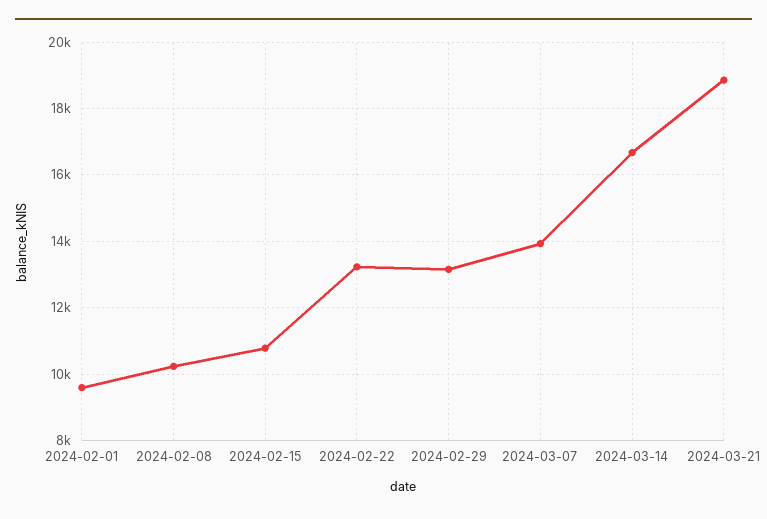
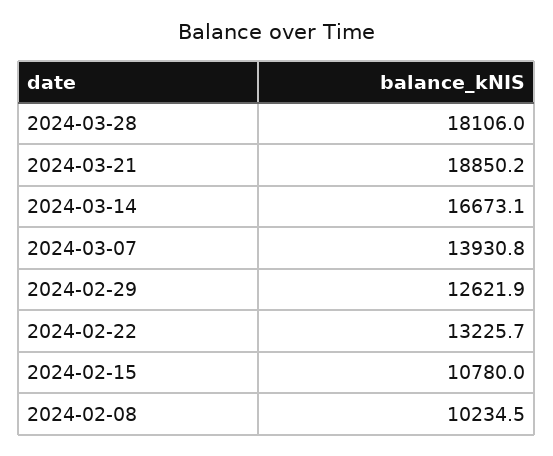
2024-02-01: 9600 -> none
2024-02-29: 13200 -> 12621.9
2024-03-28: none -> 18106

